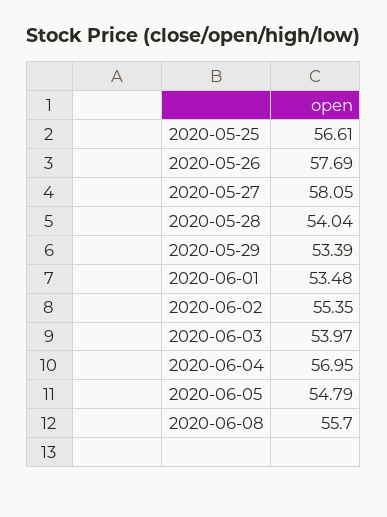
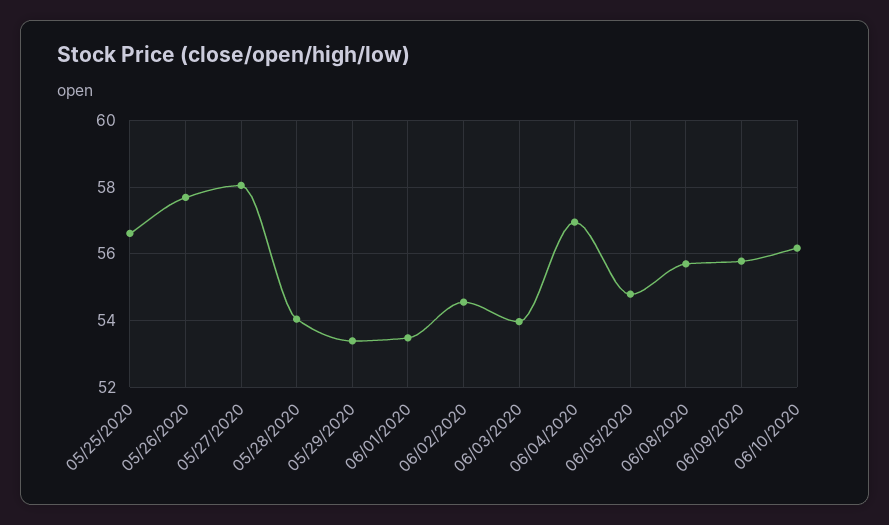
2020-06-02: 55.35 -> 54.6
06/09/2020: none -> 55.8
06/10/2020: none -> 56.2

